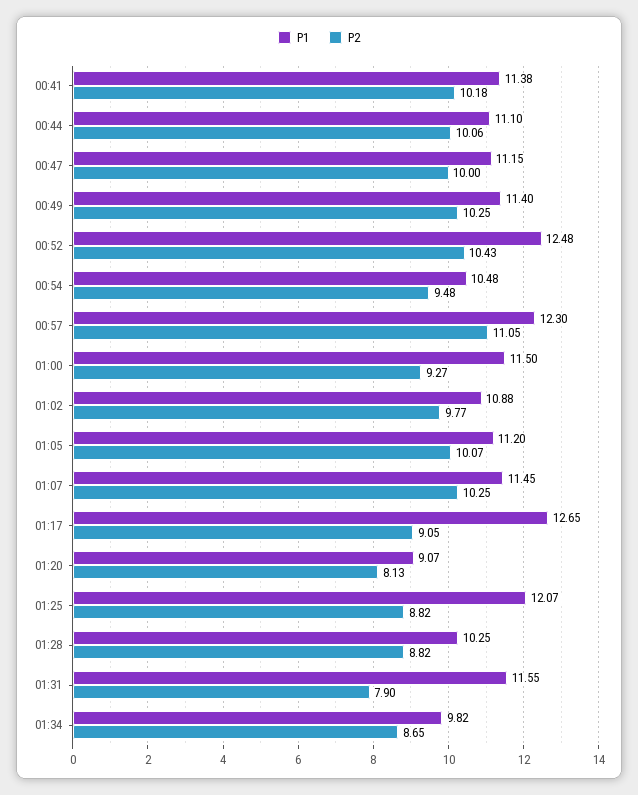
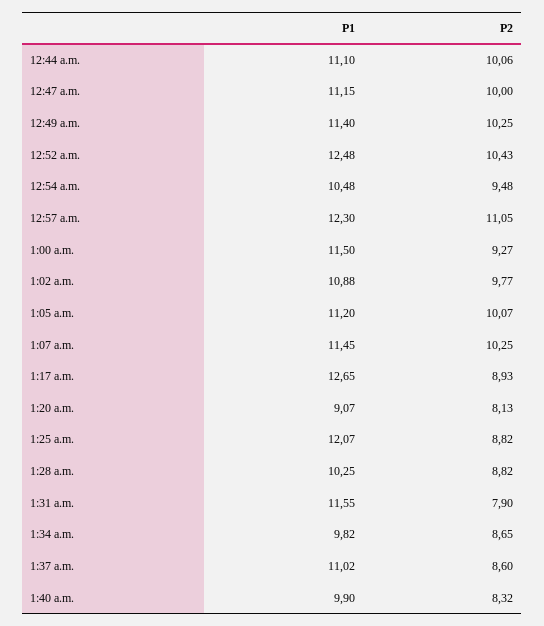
P1, 00:41: 11.38 -> none
P2, 00:41: 10.18 -> none
P2, 01:17: 9.05 -> 8.93
P1, 1:37 a.m.: none -> 11.02
P2, 1:37 a.m.: none -> 8.6
P1, 1:40 a.m.: none -> 9.9
P2, 1:40 a.m.: none -> 8.32

